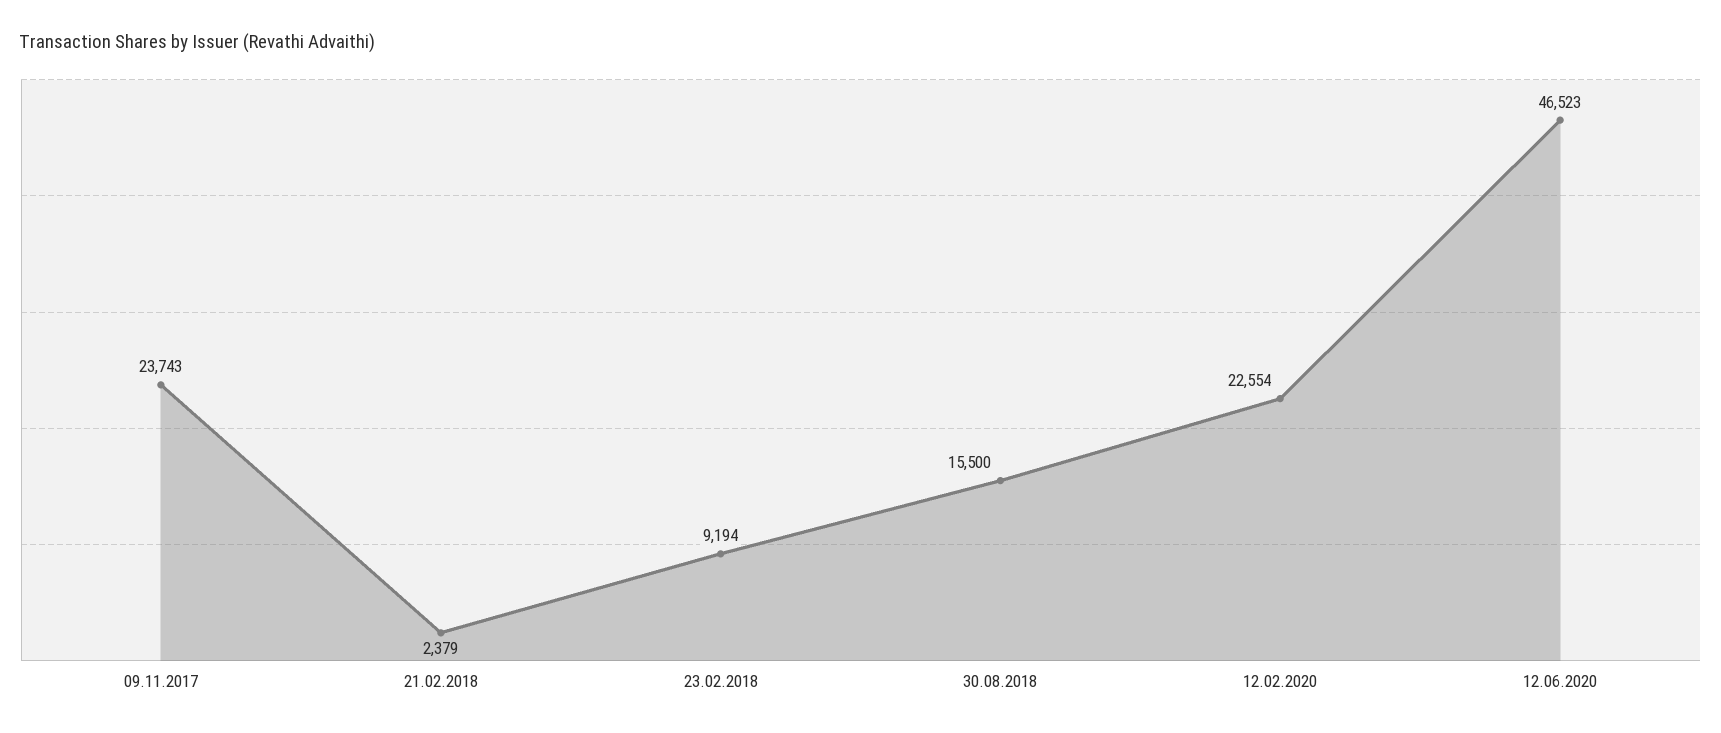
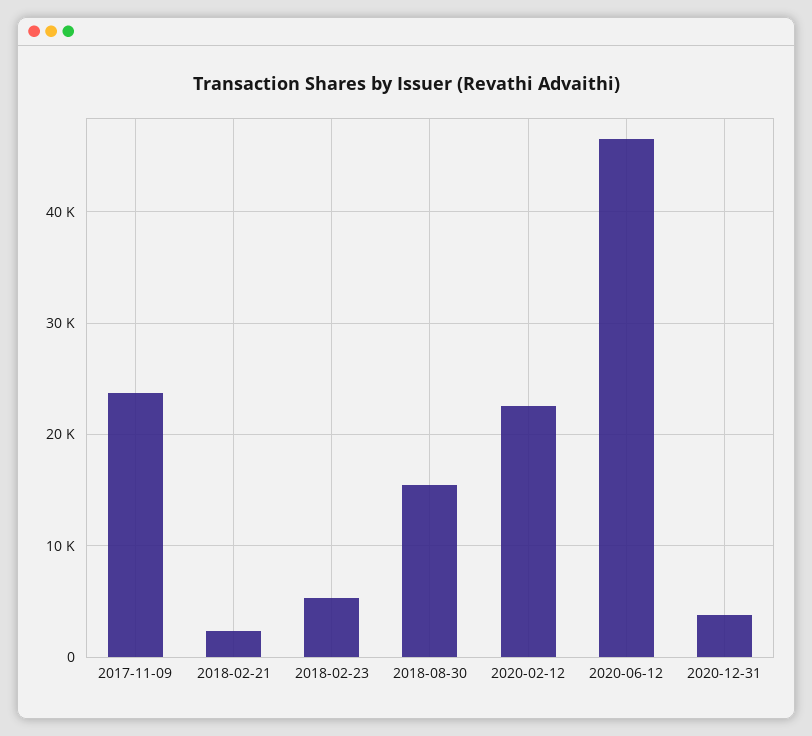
23.02.2018: 9194 -> 5000
2020-12-31: none -> 4000

